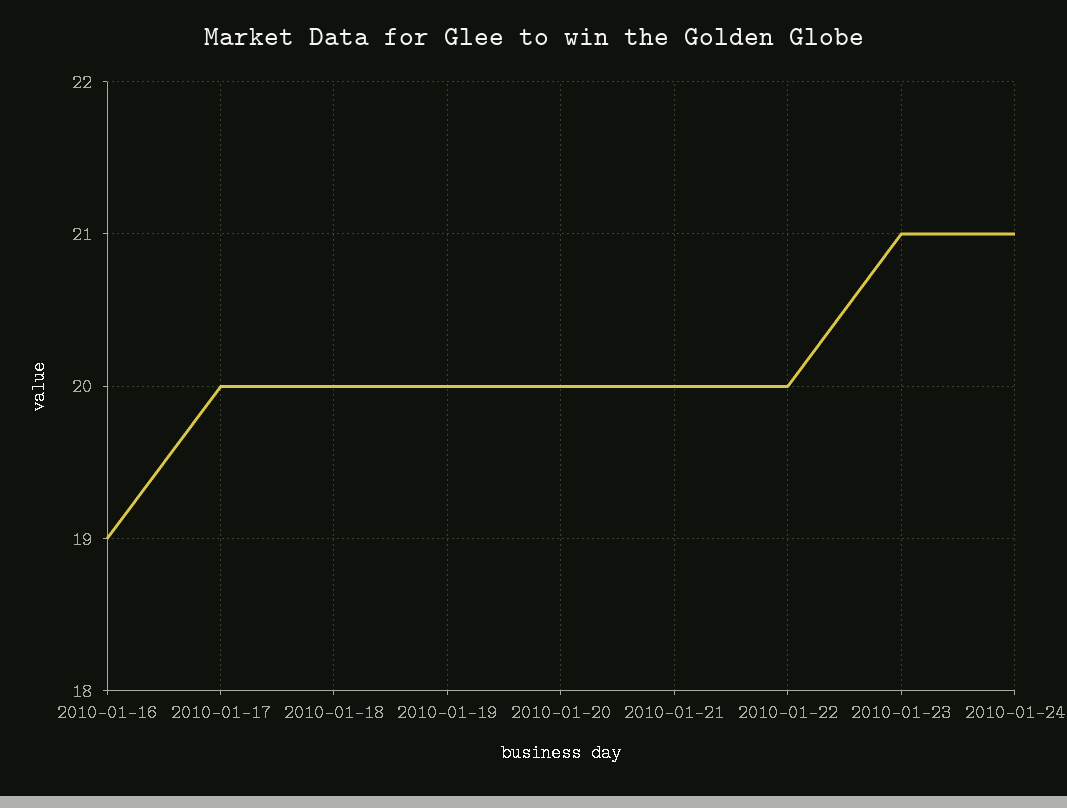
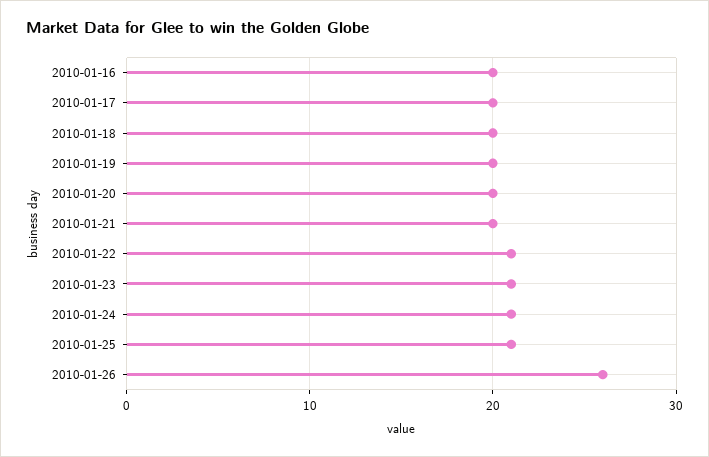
2010-01-16: 19 -> 20
2010-01-22: 20 -> 21
2010-01-25: none -> 21
2010-01-26: none -> 26

